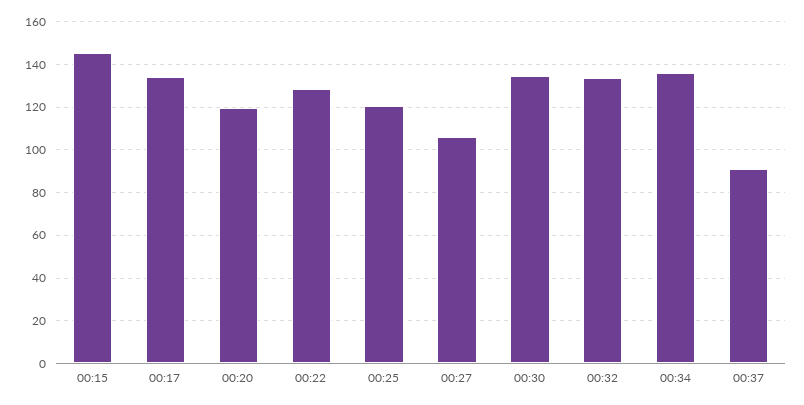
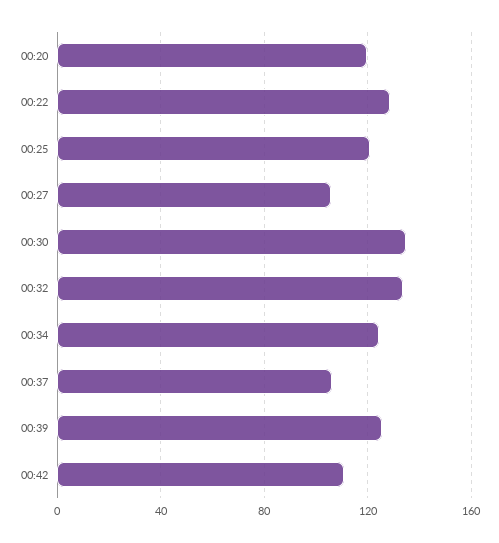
00:15: 145 -> none
00:17: 135 -> none
00:34: 135 -> 125
00:37: 90 -> 105
00:39: none -> 125
00:42: none -> 110

